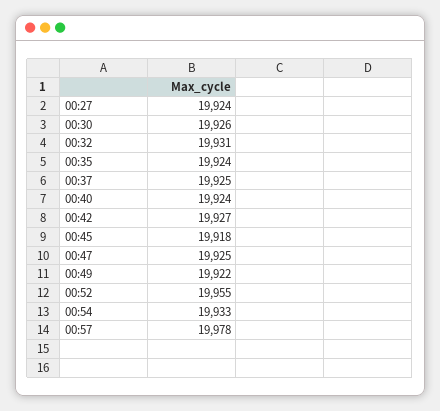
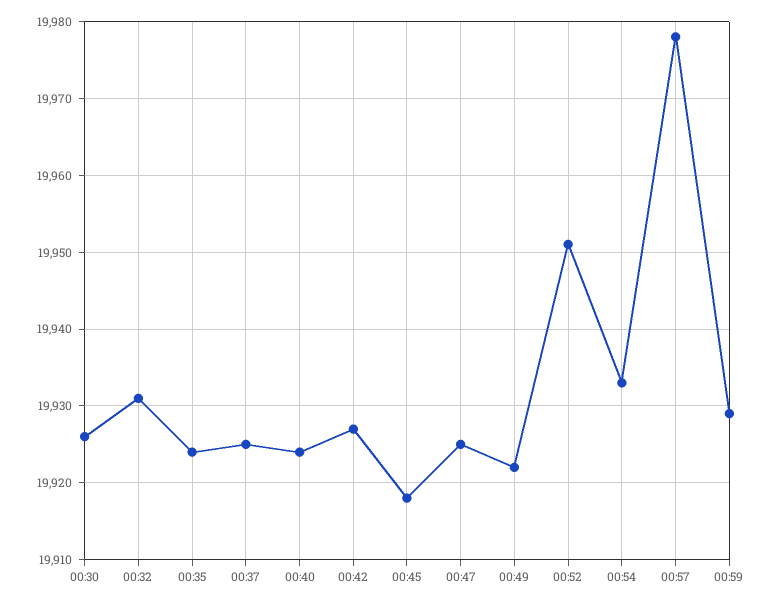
00:27: 19924 -> none
00:52: 19955 -> 19951
00:59: none -> 19929

